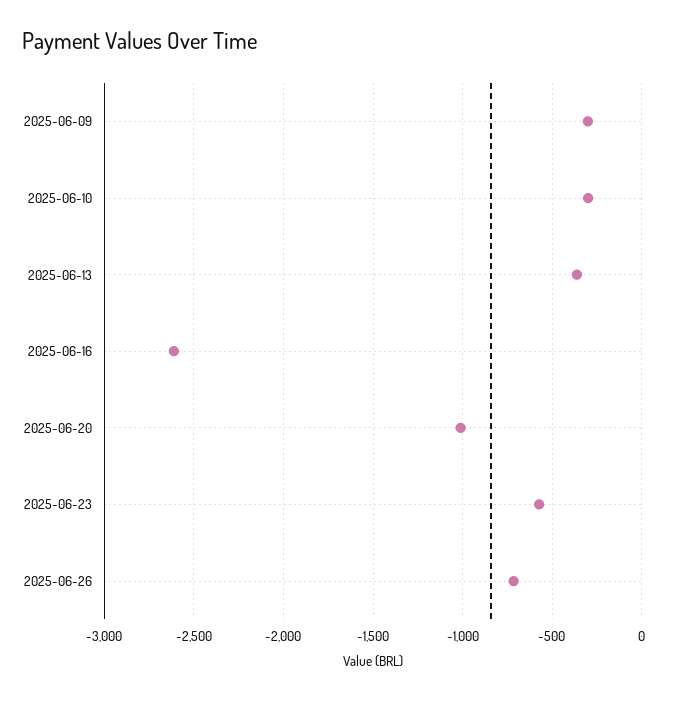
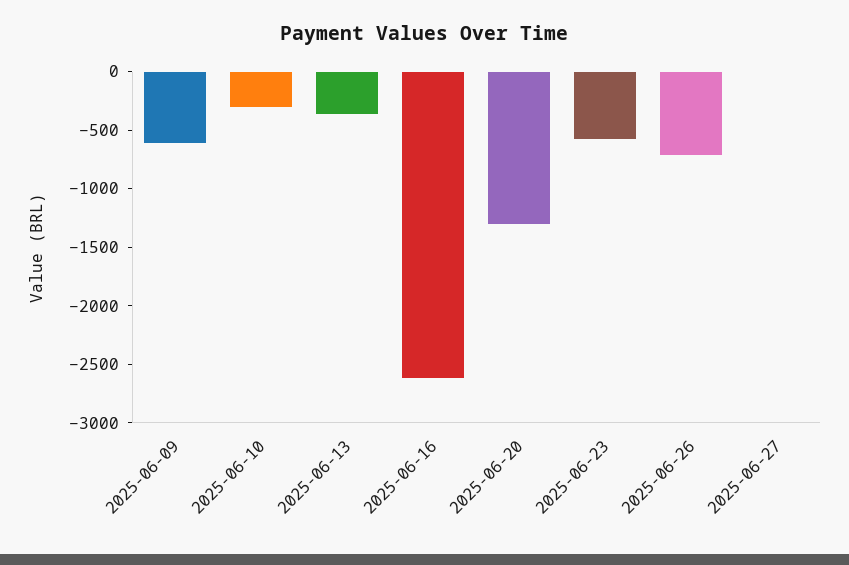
2025-06-09: -300 -> -600
2025-06-20: -1000 -> -1300
2025-06-27: none -> 0

